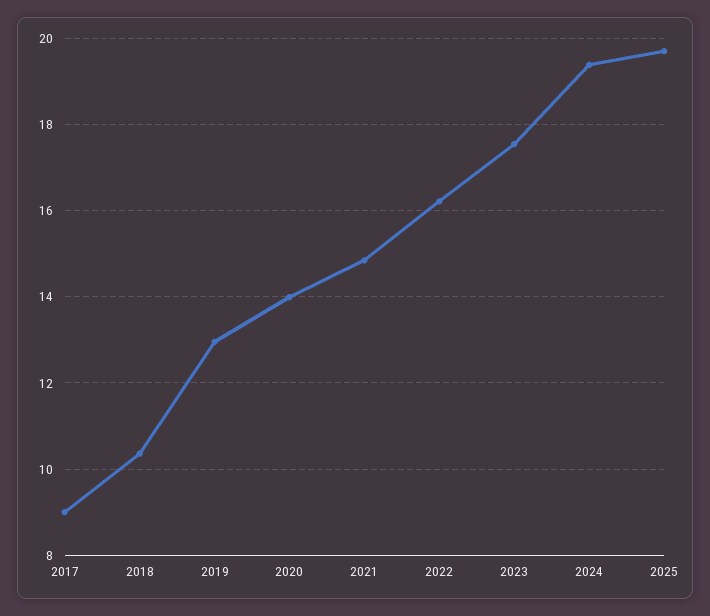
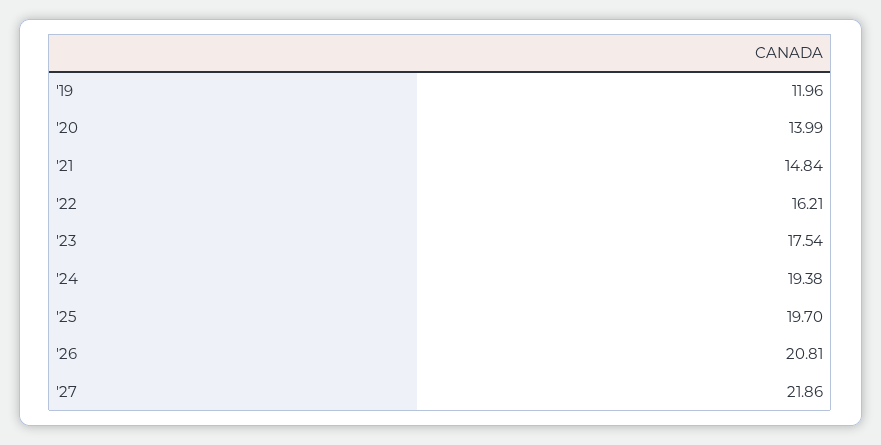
2017: 9 -> none
2018: 10.4 -> none
2019: 13 -> 11.96
'26: none -> 20.81
'27: none -> 21.86

